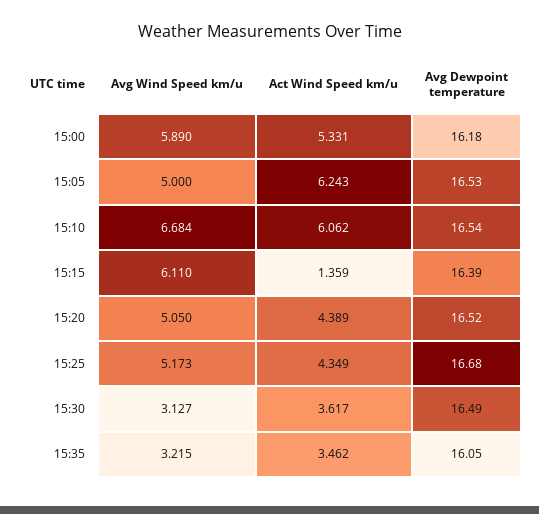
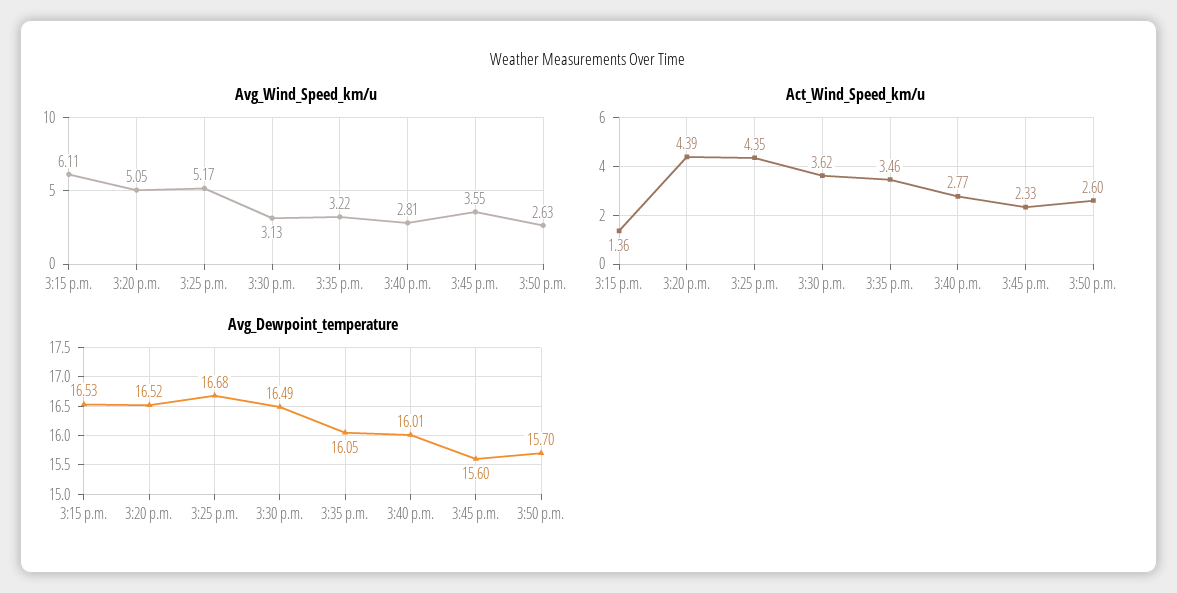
Avg Wind Speed km/u, 15:00: 5.89 -> none
Act Wind Speed km/u, 15:00: 5.331 -> none
Avg Dewpoint temperature, 15:00: 16.18 -> none
Avg Wind Speed km/u, 15:05: 5 -> none
Act Wind Speed km/u, 15:05: 6.243 -> none
Avg Dewpoint temperature, 15:05: 16.53 -> none
Avg Wind Speed km/u, 15:10: 6.684 -> none
Act Wind Speed km/u, 15:10: 6.062 -> none
Avg Dewpoint temperature, 15:10: 16.54 -> none
Avg Dewpoint temperature, 15:15: 16.39 -> 16.53
Avg Wind Speed km/u, 3:40 p.m.: none -> 2.81
Avg Wind Speed km/u, 3:45 p.m.: none -> 3.55
Avg Wind Speed km/u, 3:50 p.m.: none -> 2.63
Act Wind Speed km/u, 3:40 p.m.: none -> 2.77
Act Wind Speed km/u, 3:45 p.m.: none -> 2.33
Act Wind Speed km/u, 3:50 p.m.: none -> 2.6
Avg Dewpoint temperature, 3:40 p.m.: none -> 16.01
Avg Dewpoint temperature, 3:45 p.m.: none -> 15.6
Avg Dewpoint temperature, 3:50 p.m.: none -> 15.7

